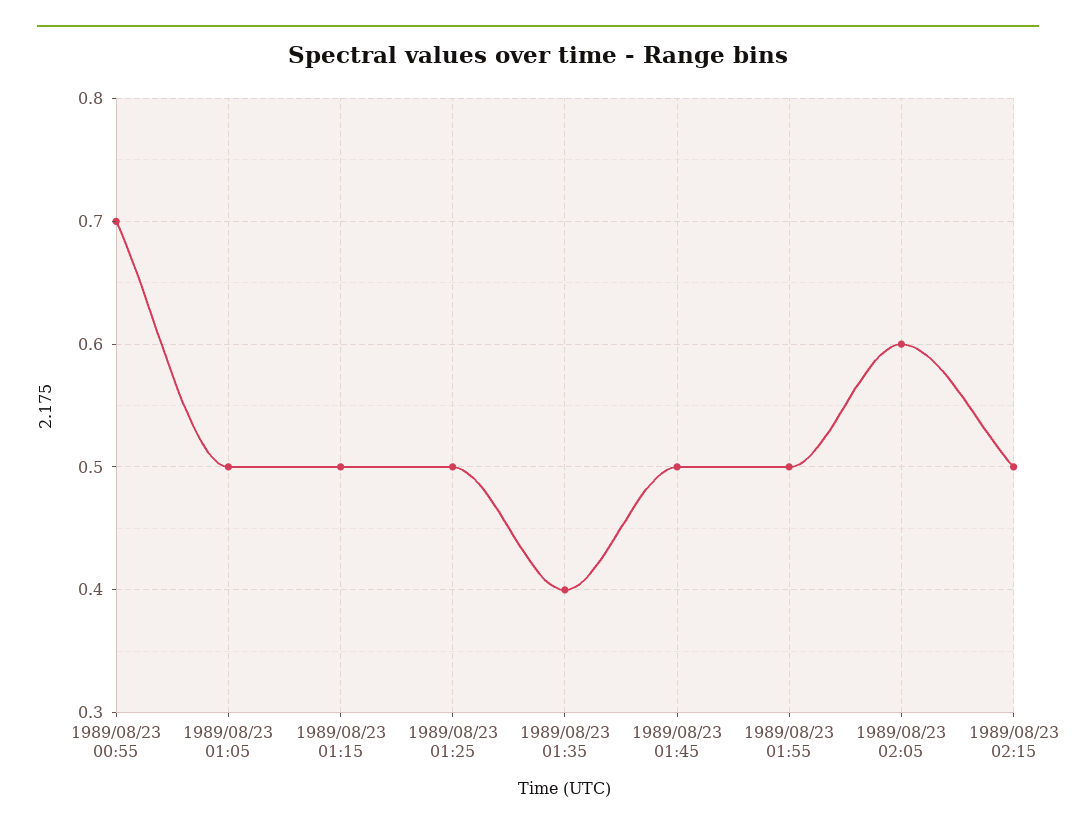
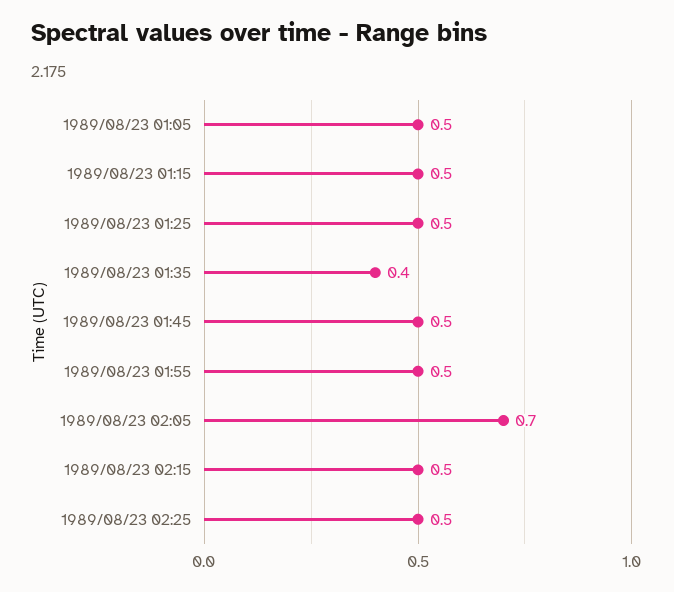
1989/08/23 00:55: 0.7 -> none
1989/08/23 02:05: 0.6 -> 0.7
1989/08/23 02:25: none -> 0.5

